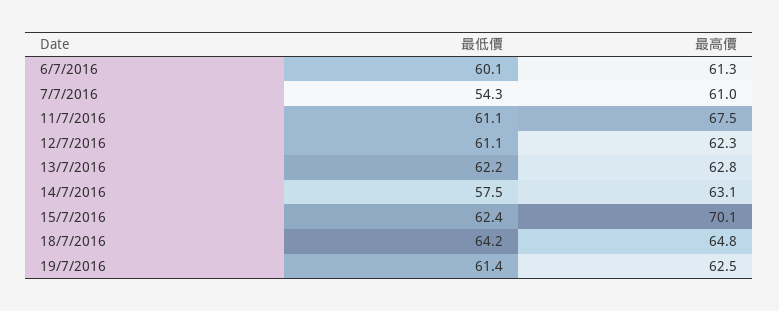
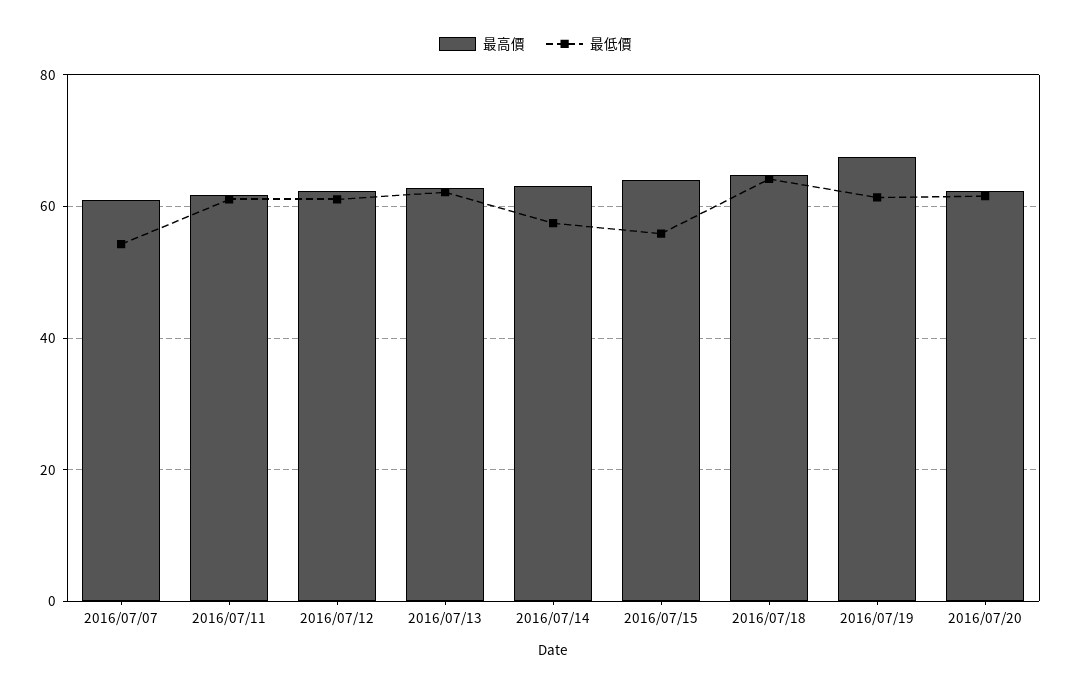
最低價, 6/7/2016: 60.1 -> none
最高價, 6/7/2016: 61.3 -> none
最高價, 11/7/2016: 67.5 -> 62
最低價, 15/7/2016: 62.4 -> 56
最高價, 15/7/2016: 70.1 -> 64
最高價, 19/7/2016: 62.5 -> 68
最高價, 2016/07/20: none -> 62
最低價, 2016/07/20: none -> 62

